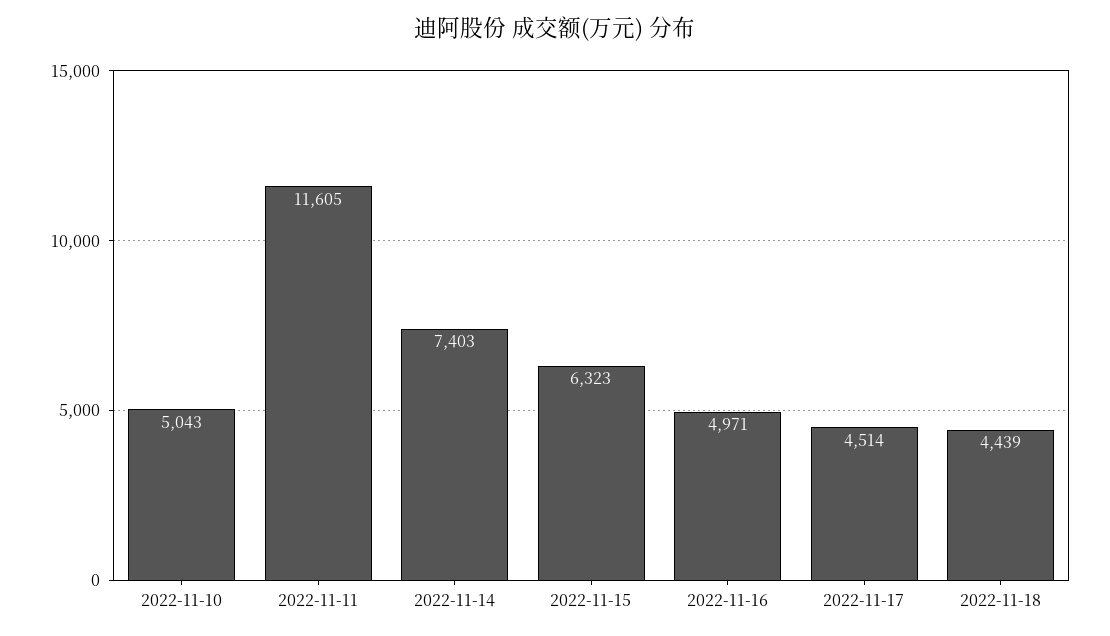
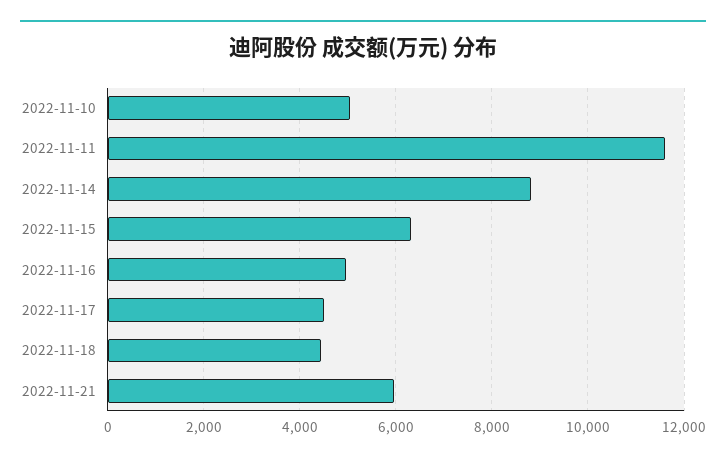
2022-11-14: 7403 -> 8800
2022-11-21: none -> 6000

